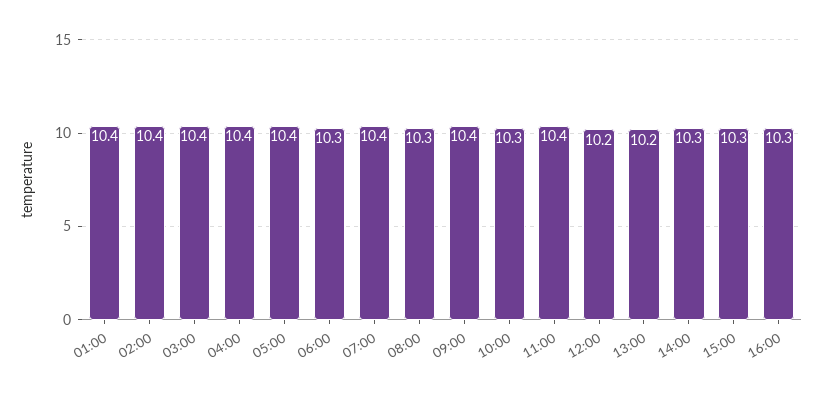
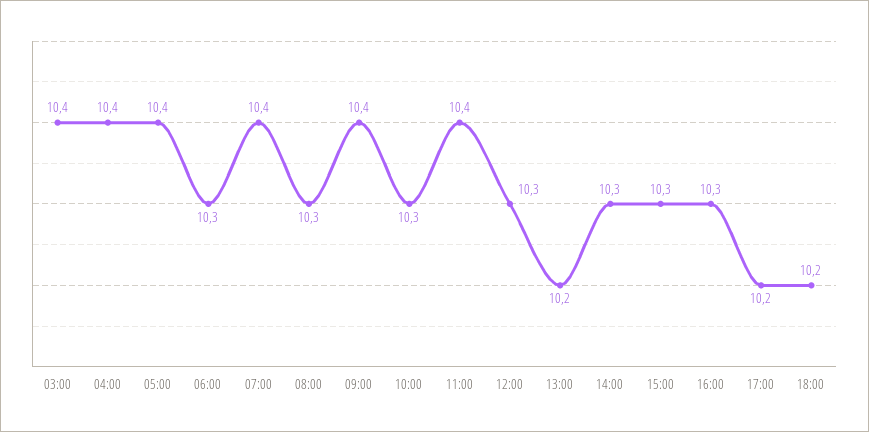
01:00: 10.4 -> none
02:00: 10.4 -> none
12:00: 10.2 -> 10.3
17:00: none -> 10.2
18:00: none -> 10.2

